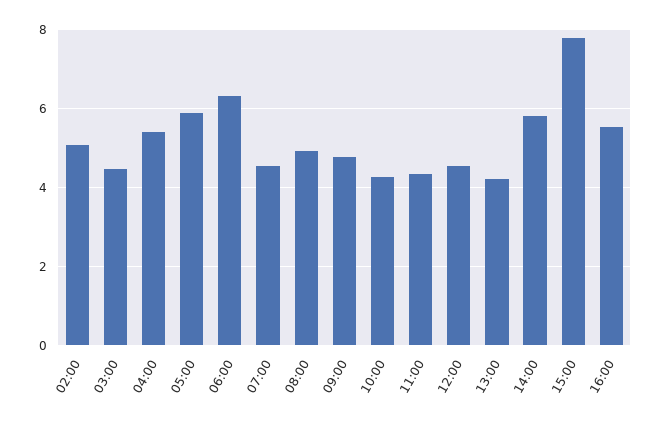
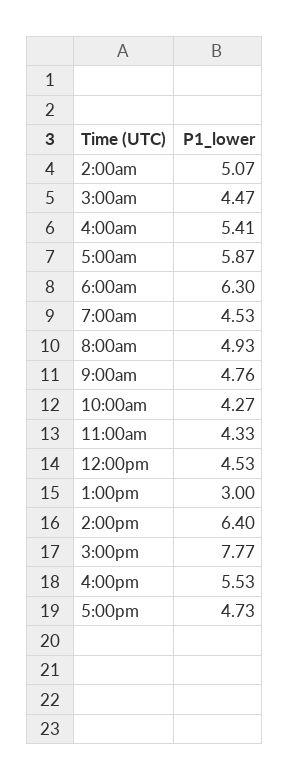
13:00: 4.2 -> 3
14:00: 5.8 -> 6.4
5:00pm: none -> 4.73

